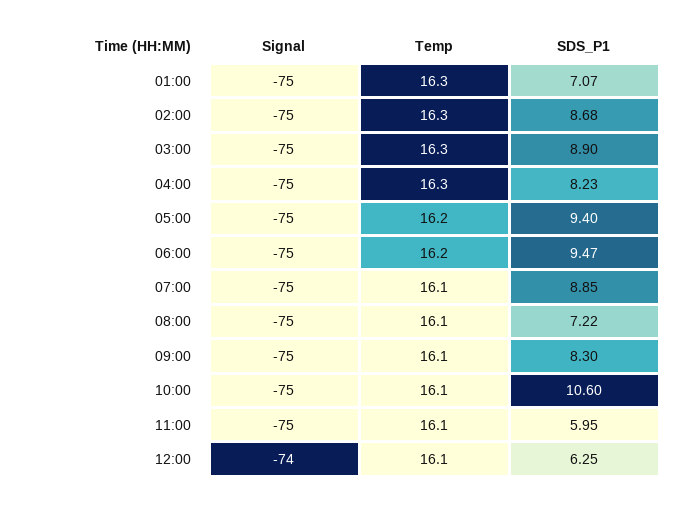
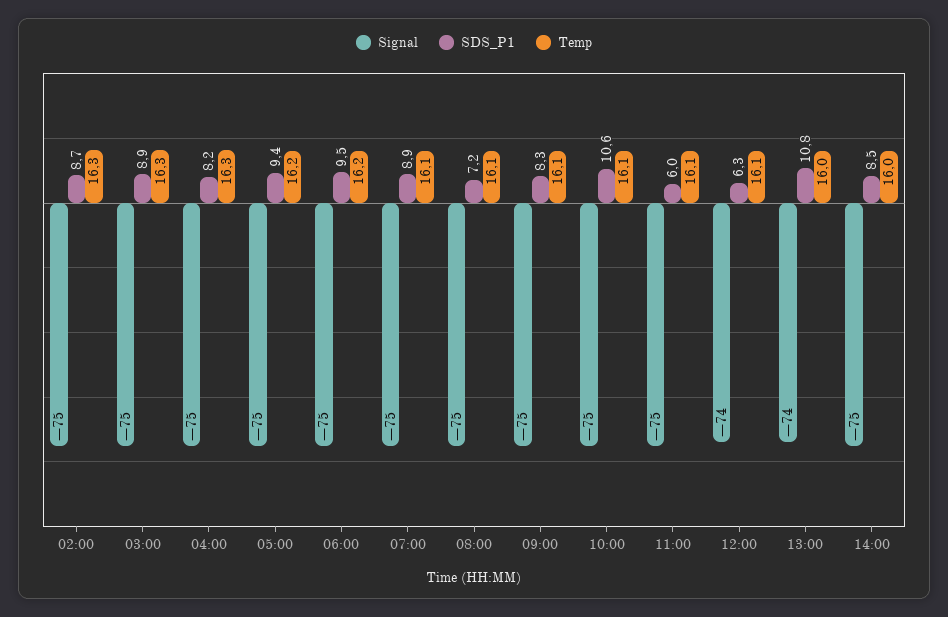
Signal, 01:00: -75 -> none
Temp, 01:00: 16.3 -> none
SDS_P1, 01:00: 7.07 -> none
Signal, 13:00: none -> -74
SDS_P1, 13:00: none -> 10.8
Temp, 13:00: none -> 16
Signal, 14:00: none -> -75
SDS_P1, 14:00: none -> 8.5
Temp, 14:00: none -> 16

